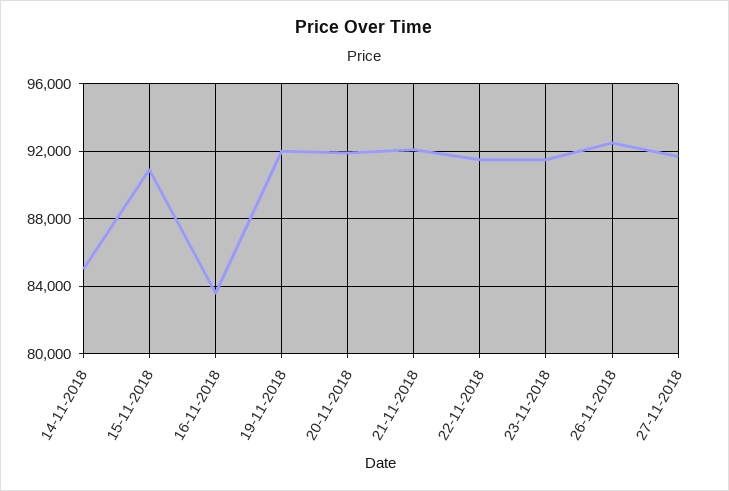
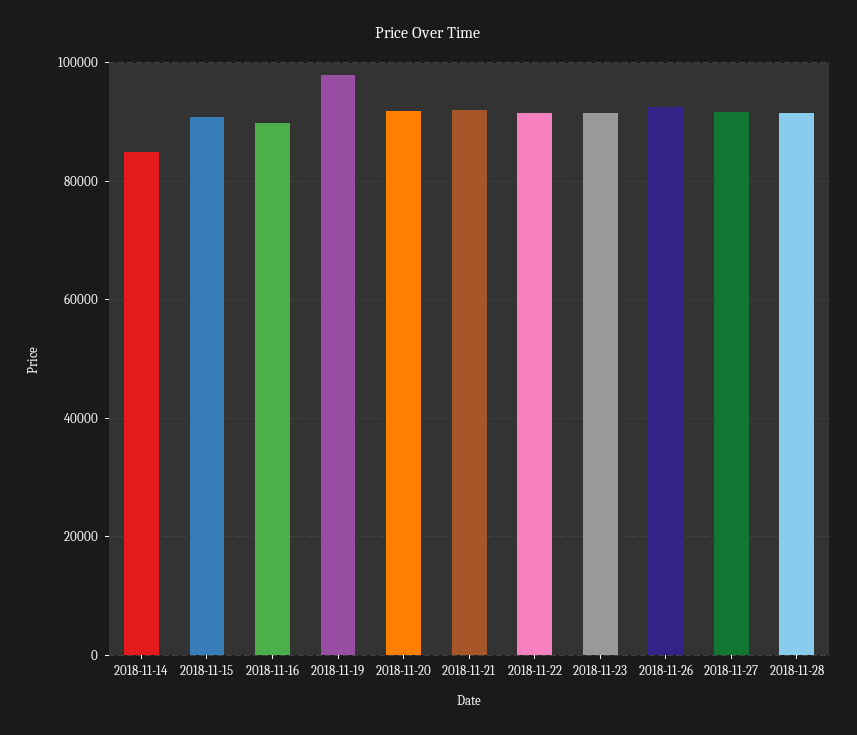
16-11-2018: 83500 -> 90000
19-11-2018: 92000 -> 98000
2018-11-28: none -> 92000

